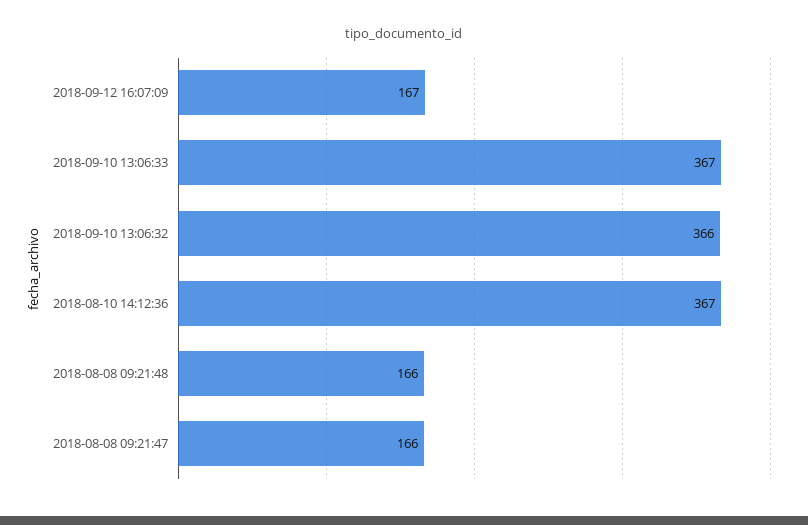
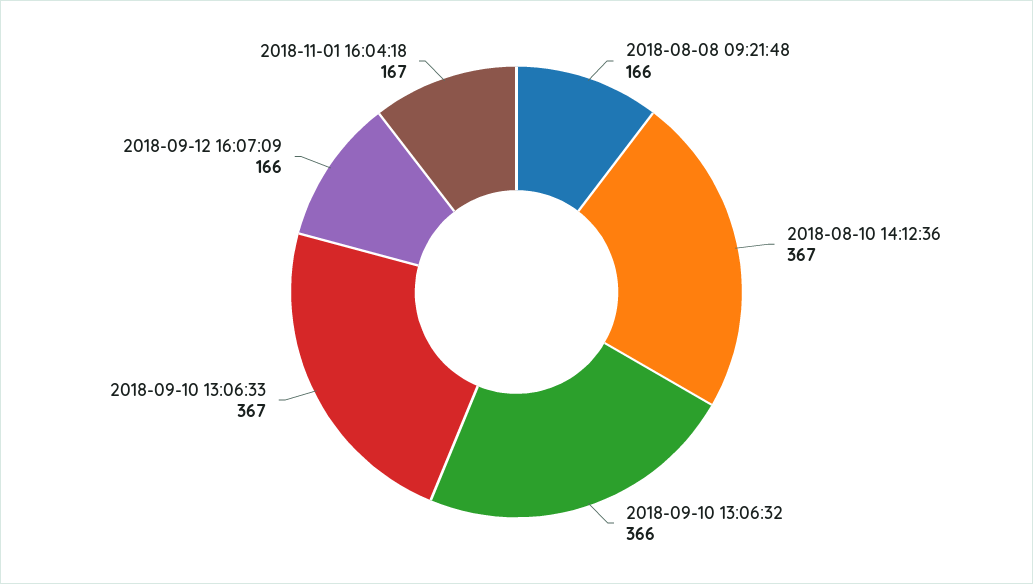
2018-09-12 16:07:09: 167 -> 166
2018-08-08 09:21:47: 166 -> none
2018-11-01 16:04:18: none -> 167

